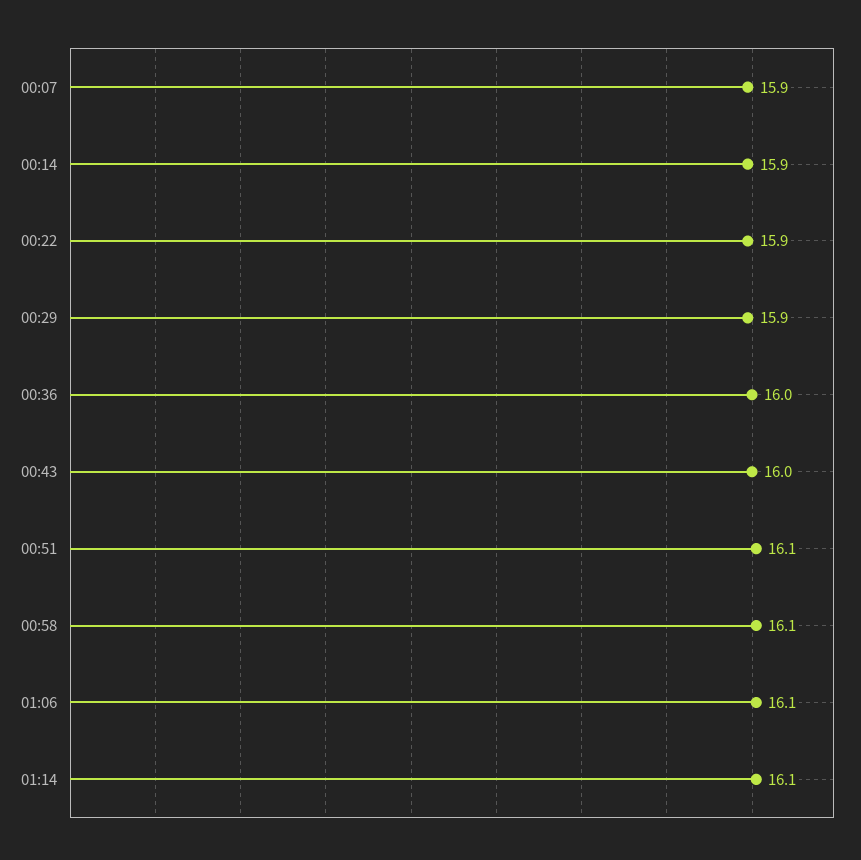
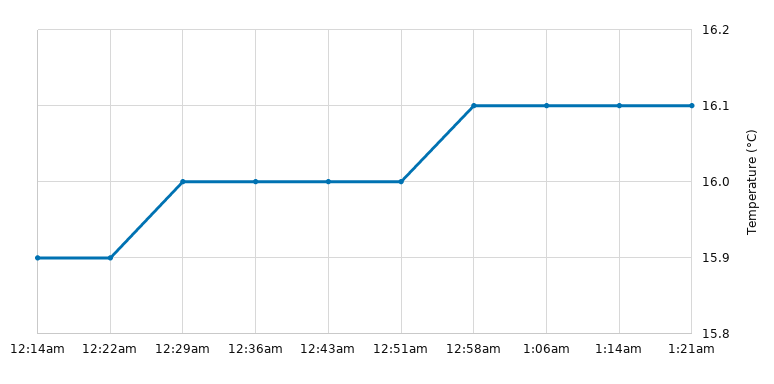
00:07: 15.9 -> none
00:29: 15.9 -> 16
00:51: 16.1 -> 16
1:21am: none -> 16.1

